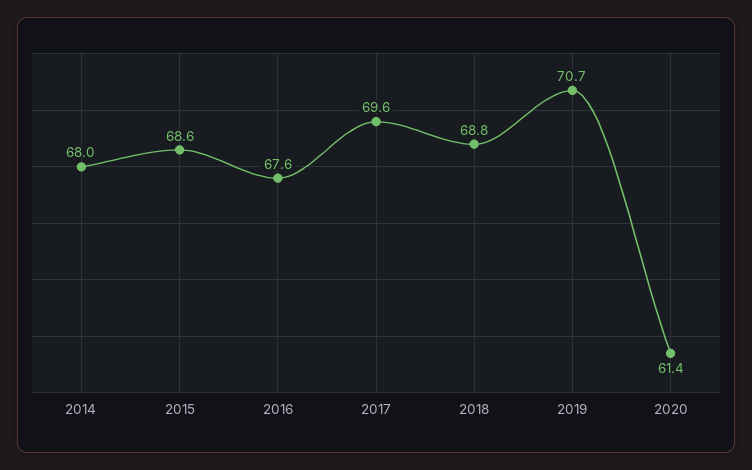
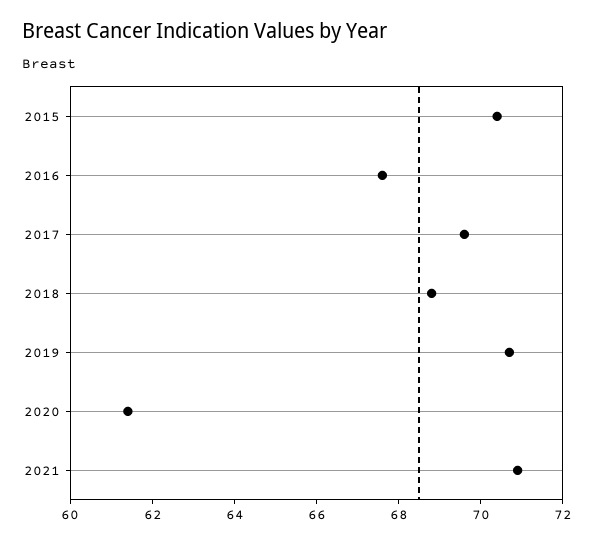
2014: 68 -> none
2015: 68.6 -> 70.5
2021: none -> 71

